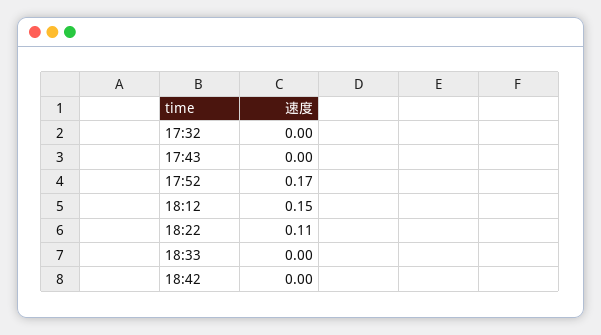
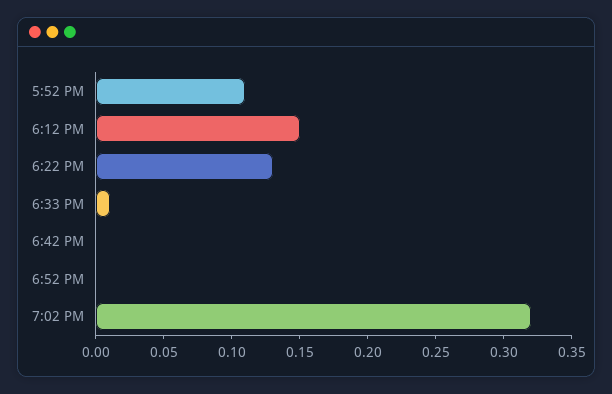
17:32: 0 -> none
17:43: 0 -> none
17:52: 0.17 -> 0.11
18:22: 0.11 -> 0.13
18:33: 0 -> 0.01
6:52 PM: none -> 0
7:02 PM: none -> 0.32

